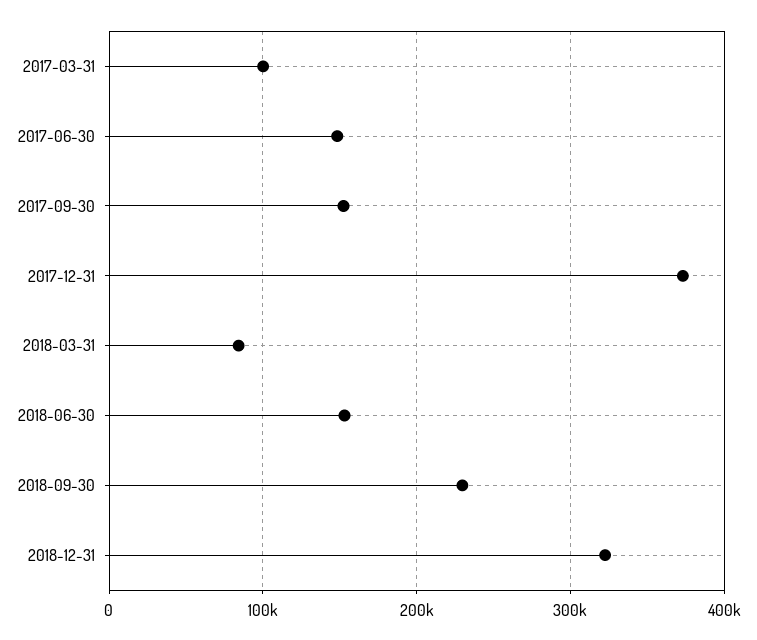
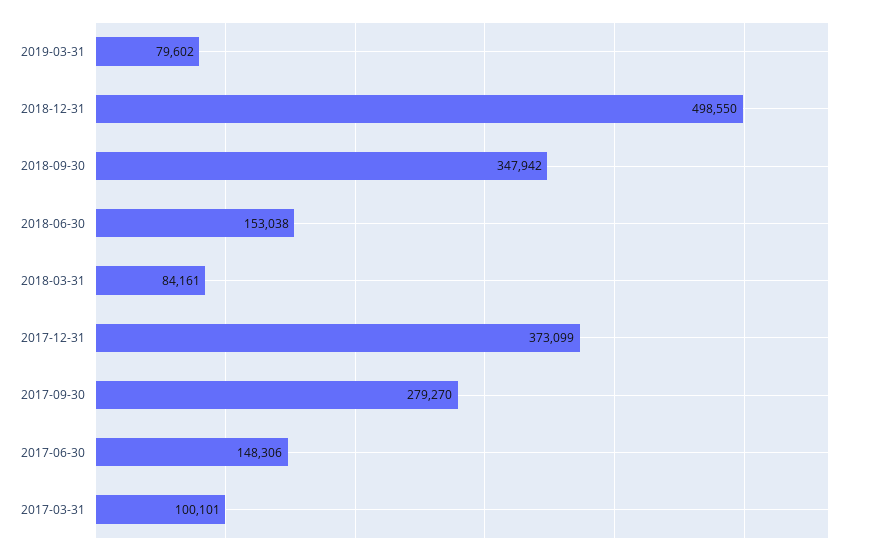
2017-09-30: 150000 -> 279270
2018-09-30: 230000 -> 347942
2018-12-31: 320000 -> 498550
2019-03-31: none -> 79602

